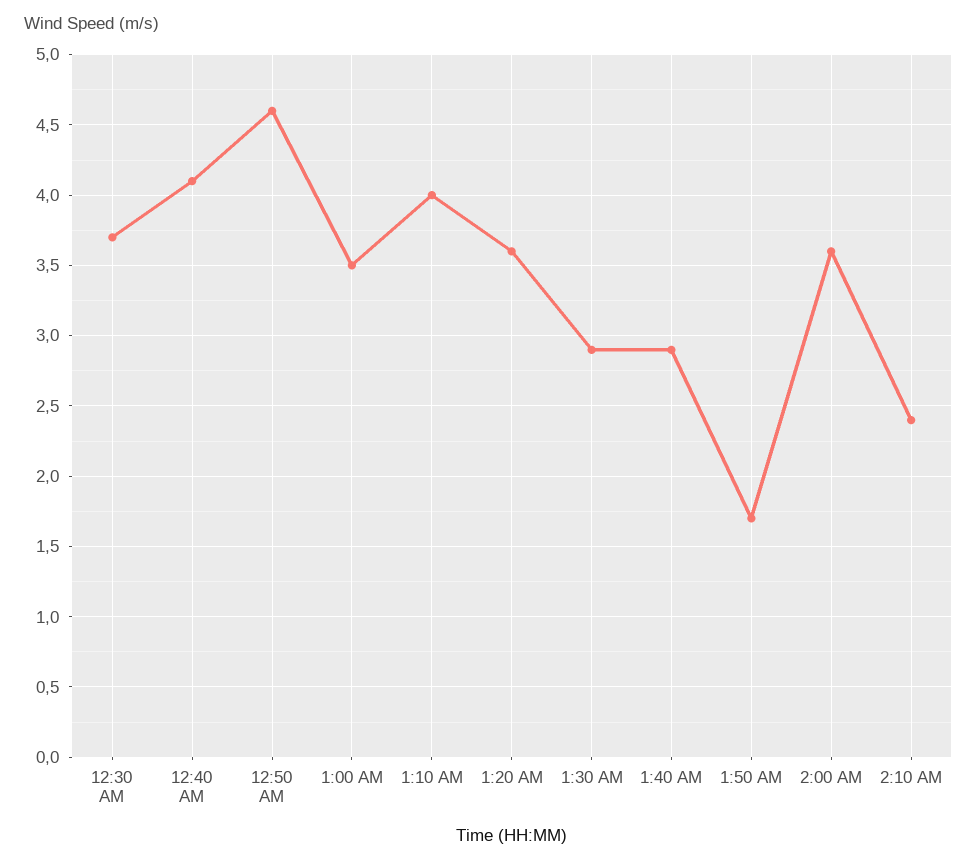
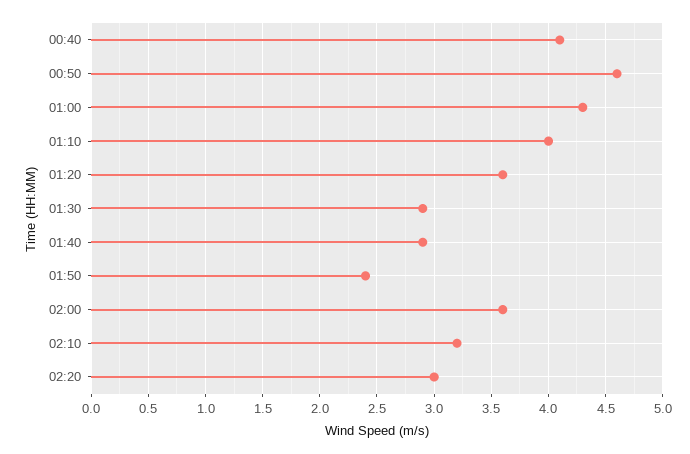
12:30 AM: 3.7 -> none
1:00 AM: 3.5 -> 4.3
1:50 AM: 1.7 -> 2.4
2:10 AM: 2.4 -> 3.2
02:20: none -> 3

